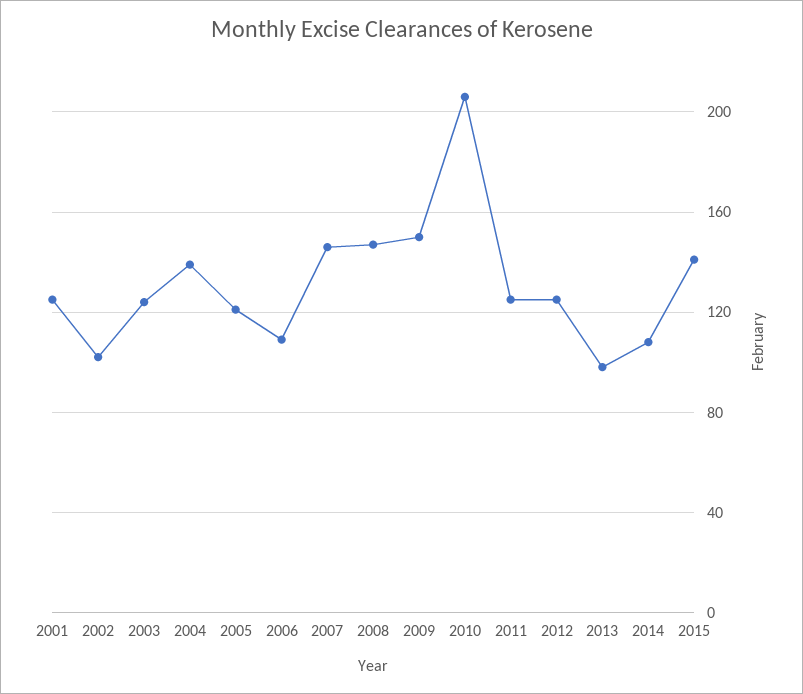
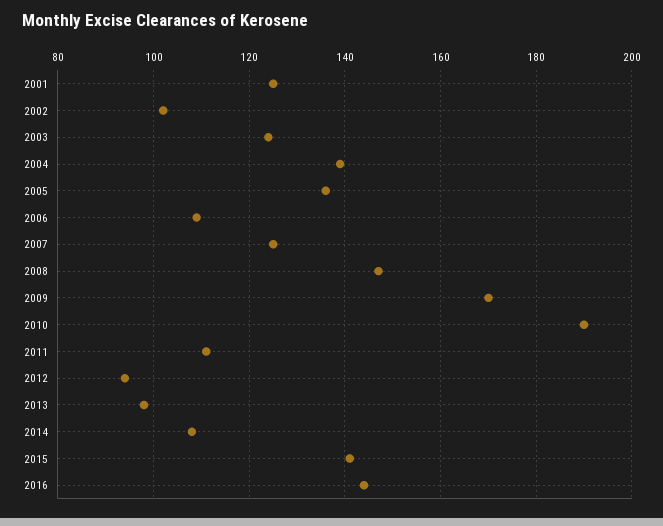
2005: 120 -> 135
2007: 145 -> 125
2009: 150 -> 170
2010: 205 -> 190
2011: 125 -> 110
2012: 125 -> 95
2016: none -> 145

